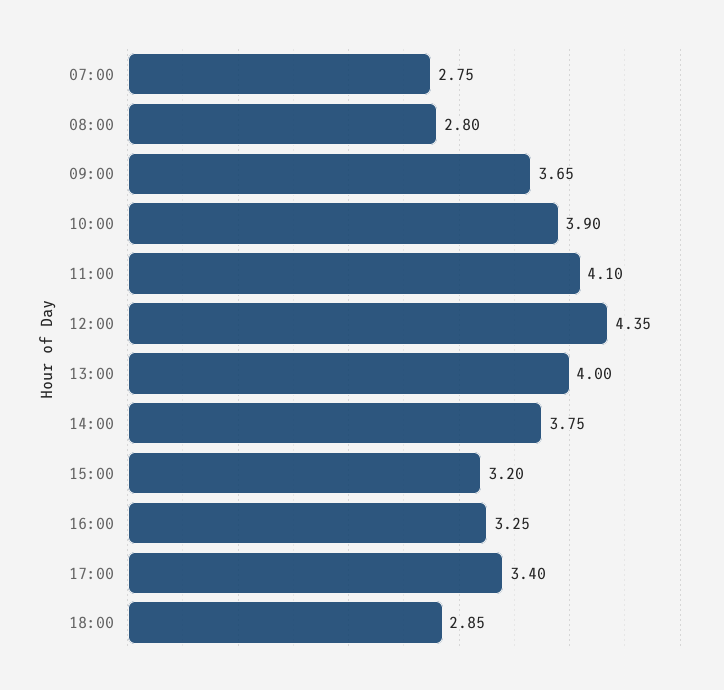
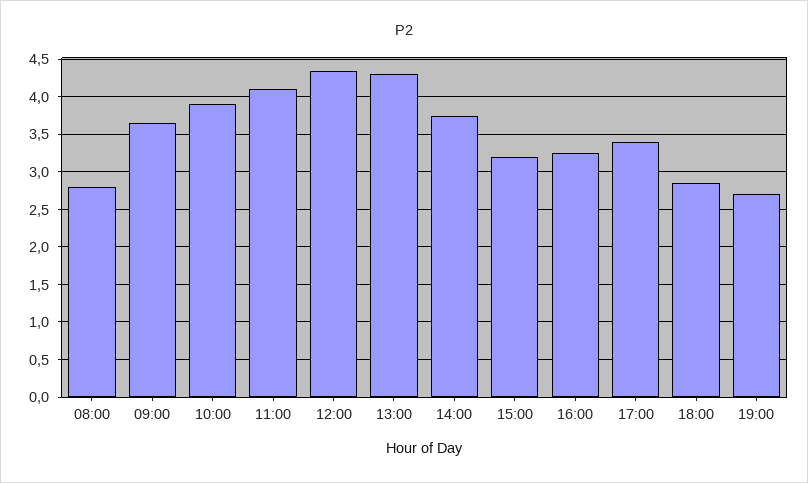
07:00: 2.75 -> none
13:00: 4 -> 4.3
19:00: none -> 2.7

